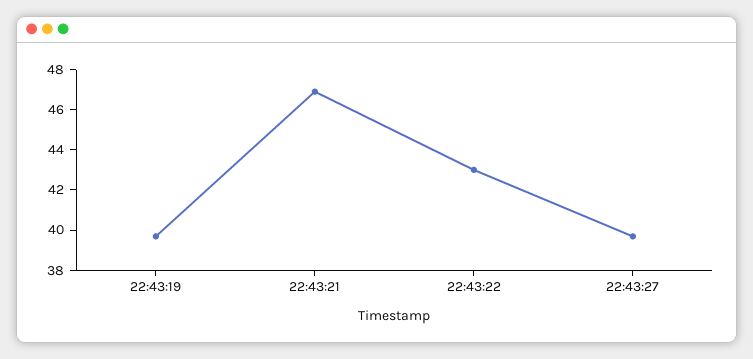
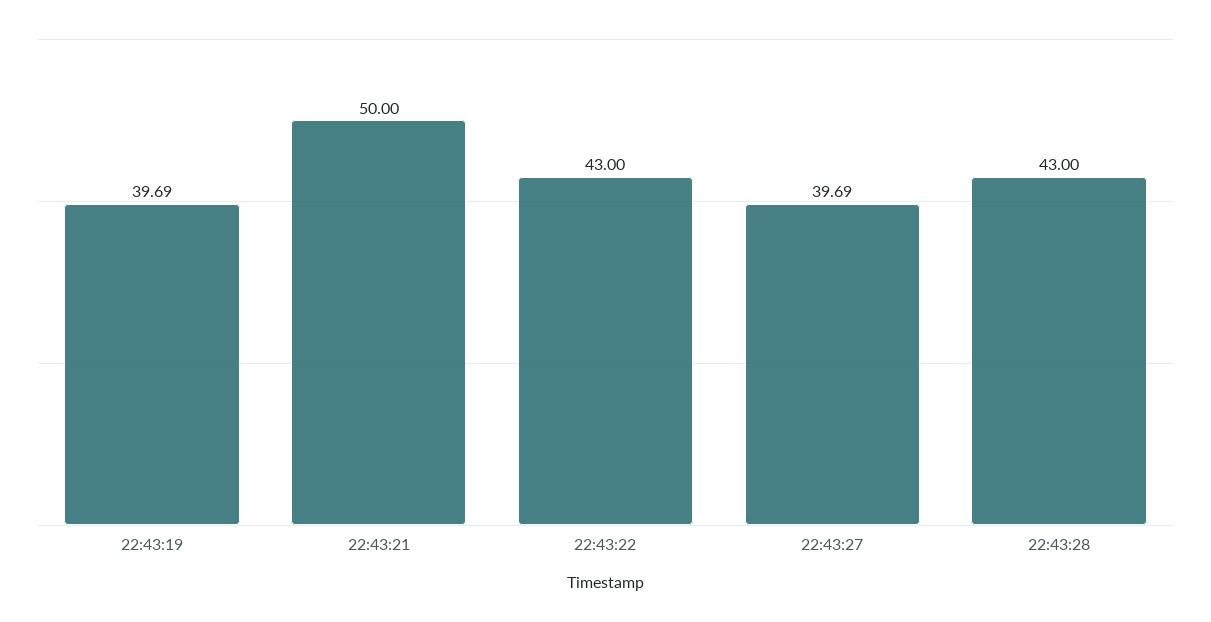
22:43:21: 47 -> 50
22:43:28: none -> 43

